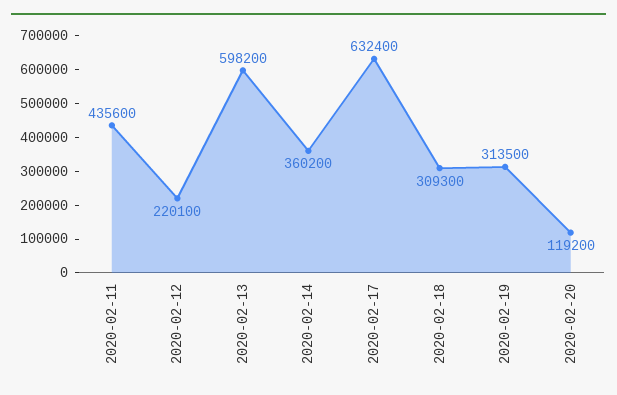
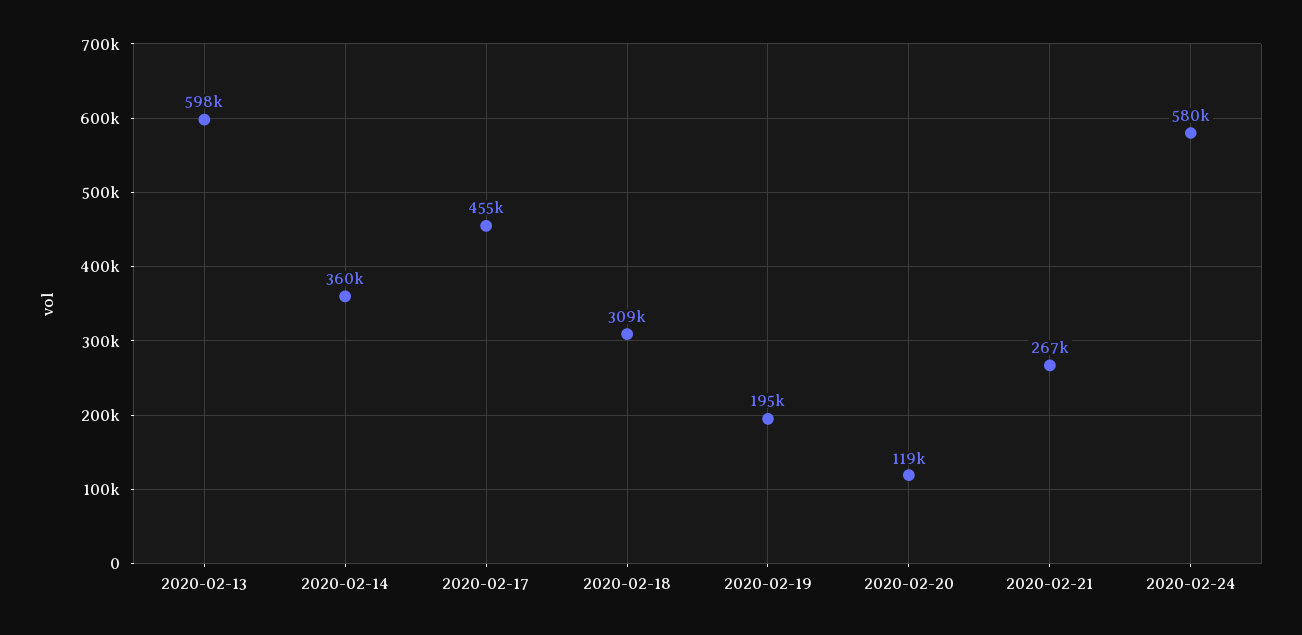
2020-02-11: 435600 -> none
2020-02-12: 220100 -> none
2020-02-17: 632400 -> 455000
2020-02-19: 313500 -> 195000
2020-02-21: none -> 267000
2020-02-24: none -> 580000

